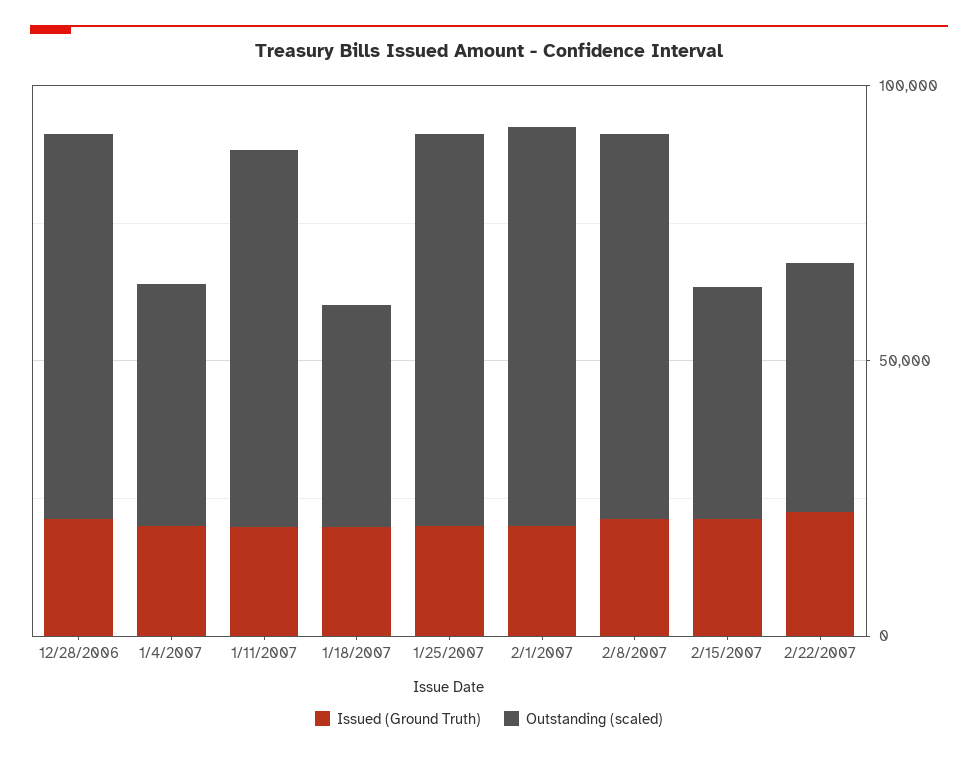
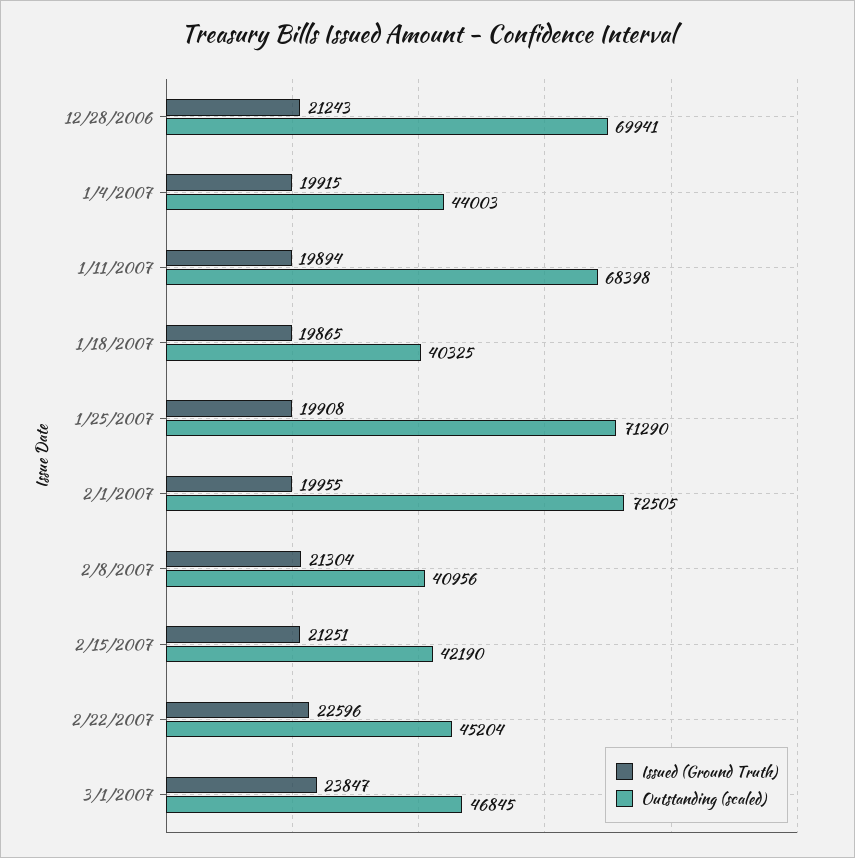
Outstanding (scaled), 2/8/2007: 70000 -> 40956
Issued (Ground Truth), 3/1/2007: none -> 23847
Outstanding (scaled), 3/1/2007: none -> 46845

